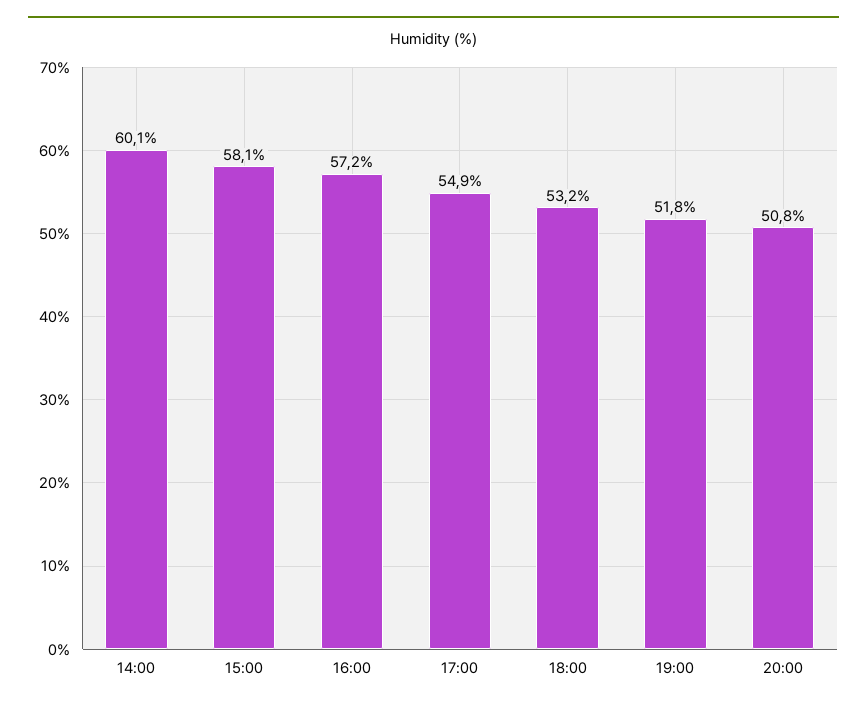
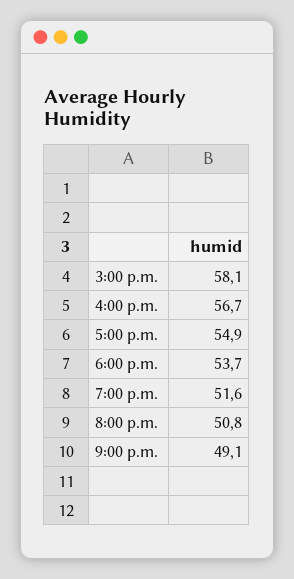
14:00: 60.1 -> none
16:00: 57.2 -> 56.7
18:00: 53.2 -> 53.7
19:00: 51.8 -> 51.6
9:00 p.m.: none -> 49.1

